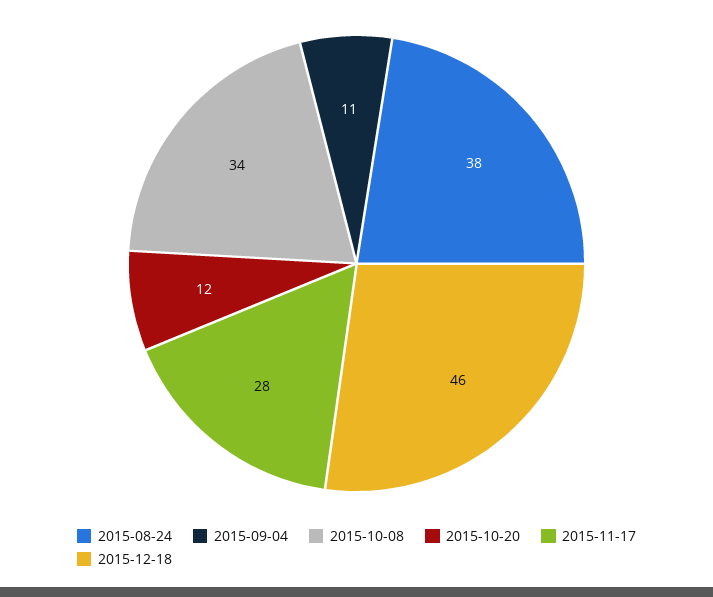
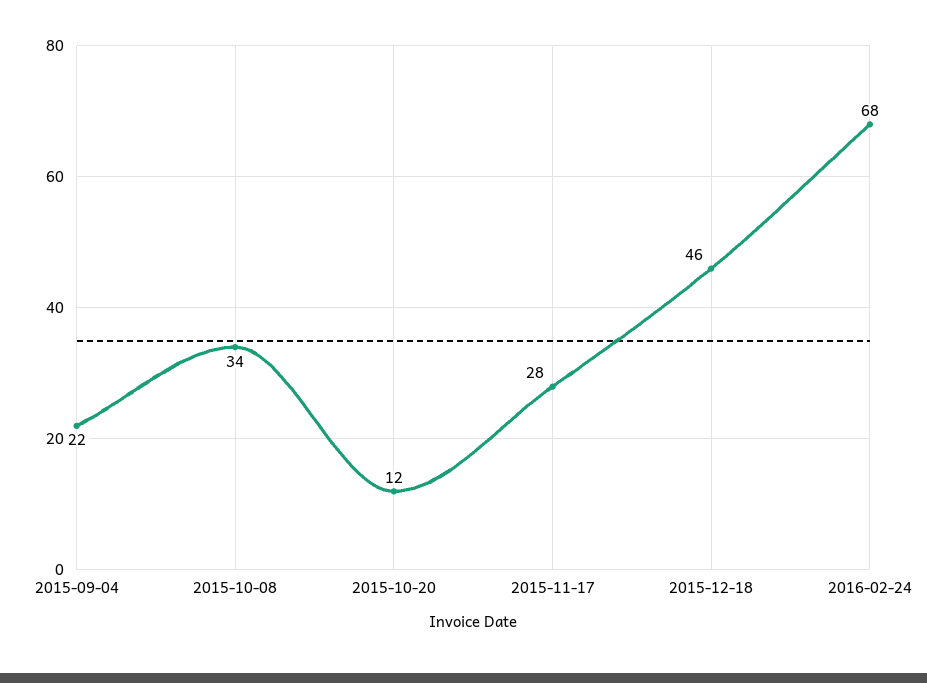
2015-08-24: 38 -> none
2015-09-04: 11 -> 22
2016-02-24: none -> 68

